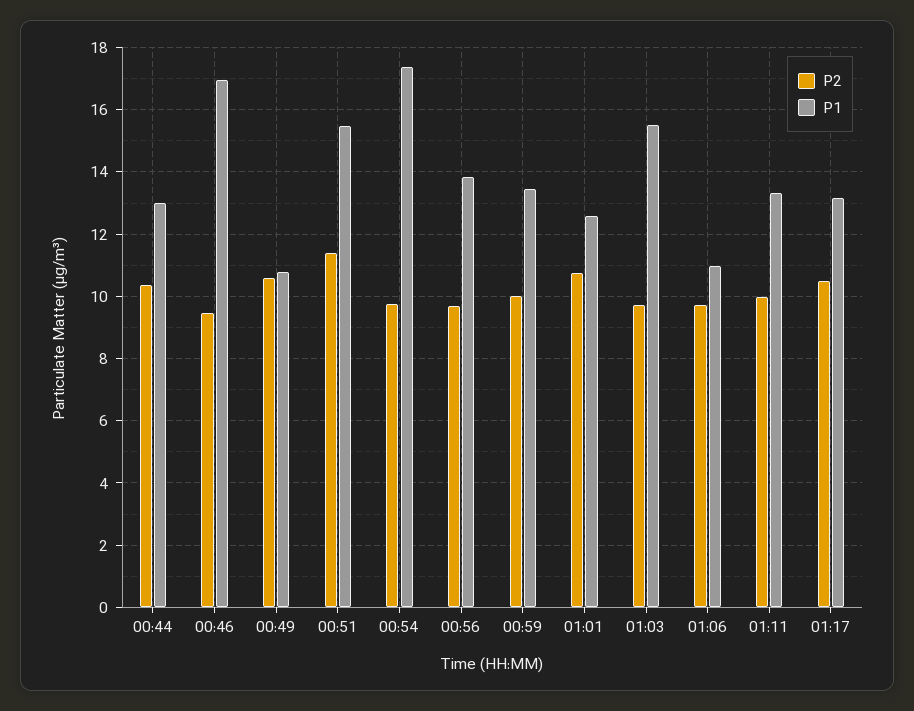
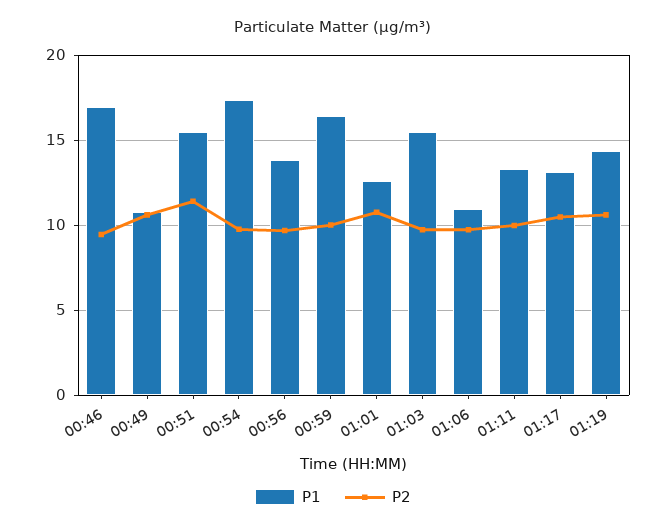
P2, 00:44: 10.4 -> none
P1, 00:44: 13 -> none
P1, 00:59: 13.4 -> 16.5
P1, 01:19: none -> 14.5
P2, 01:19: none -> 10.5

